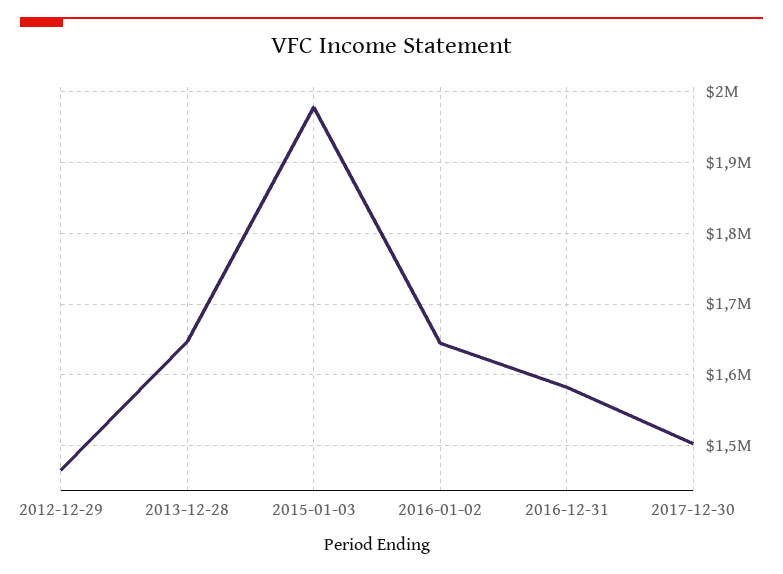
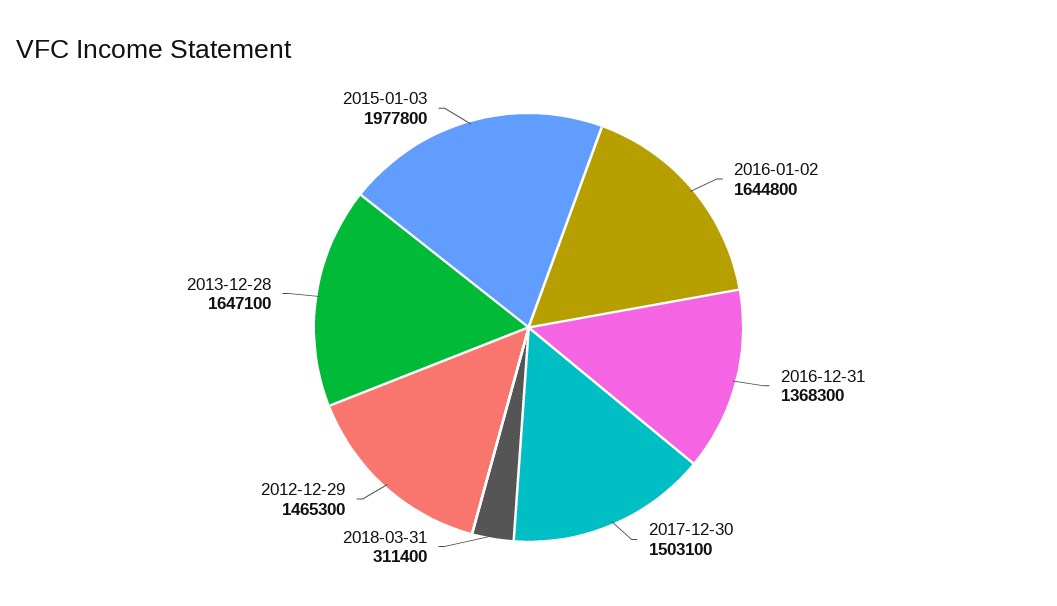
2016-12-31: 1580000 -> 1368300
2018-03-31: none -> 311400

